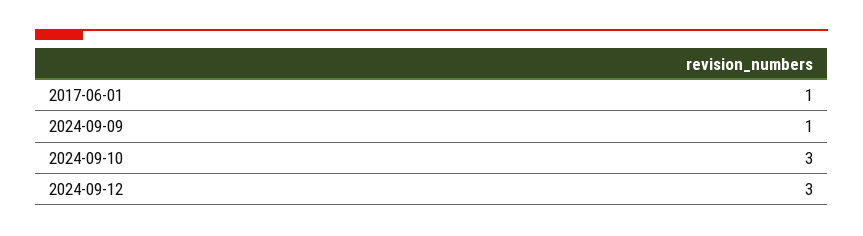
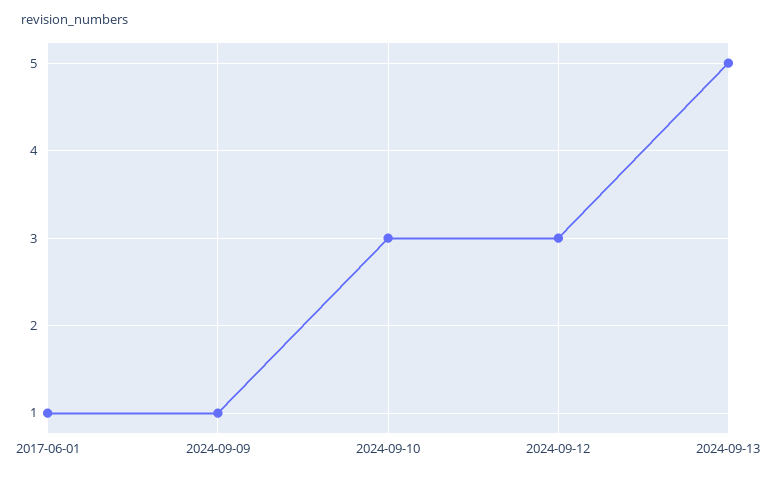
2024-09-13: none -> 5

